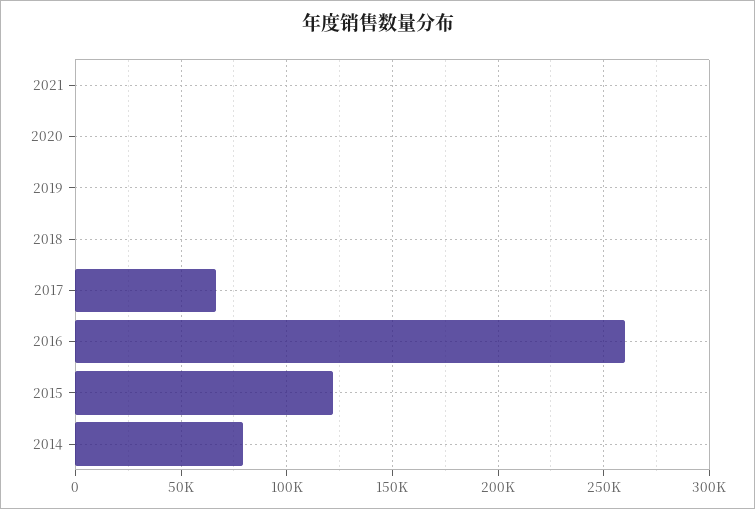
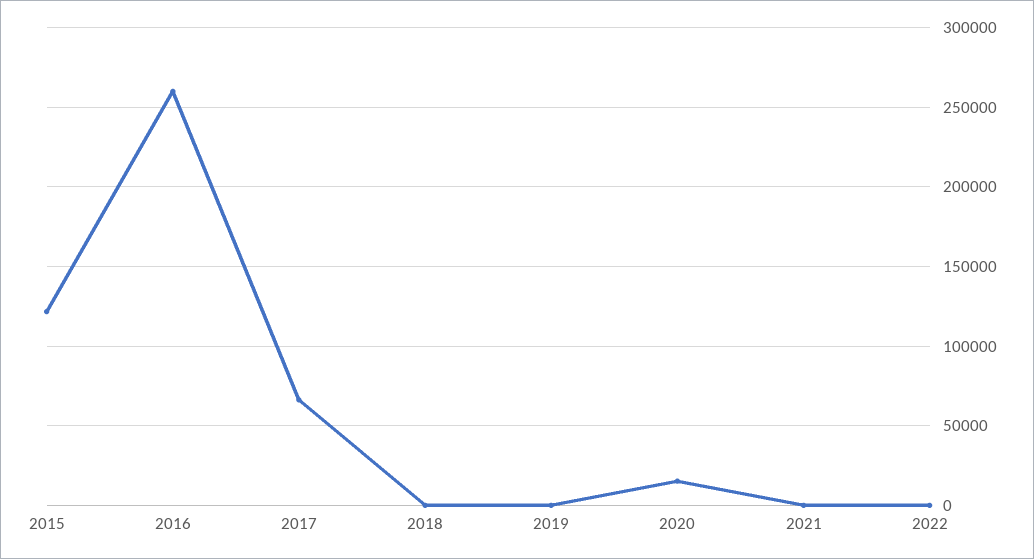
2020: 0 -> 15000
2014: 80000 -> none
2022: none -> 0

